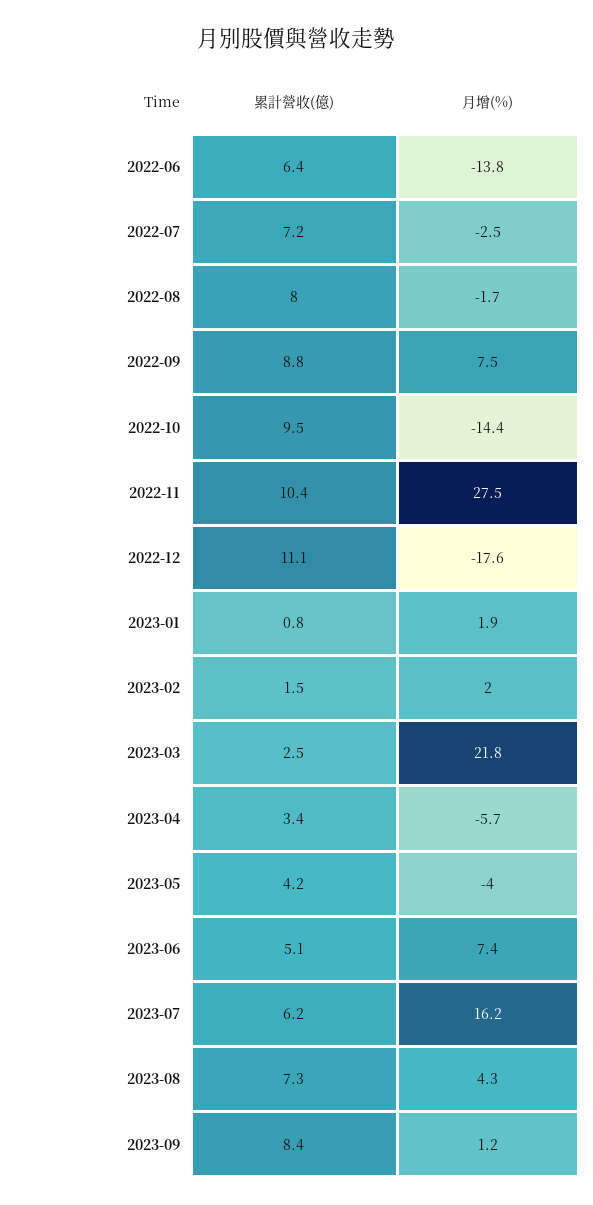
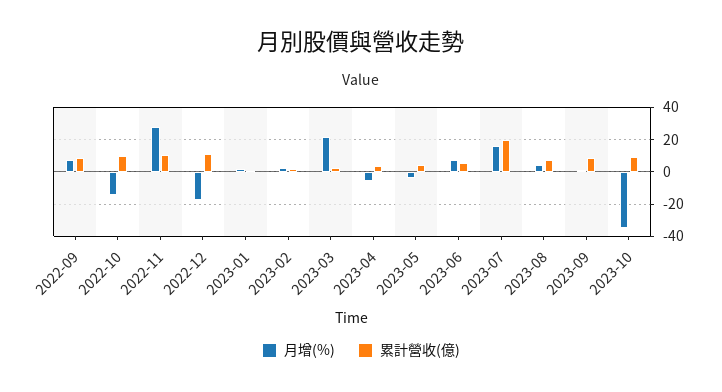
累計營收(億), 2022-06: 6.4 -> none
月增(%), 2022-06: -13.8 -> none
累計營收(億), 2022-07: 7.2 -> none
月增(%), 2022-07: -2.5 -> none
累計營收(億), 2022-08: 8 -> none
月增(%), 2022-08: -1.7 -> none
累計營收(億), 2023-07: 6.2 -> 20
月增(%), 2023-10: none -> -35
累計營收(億), 2023-10: none -> 10

